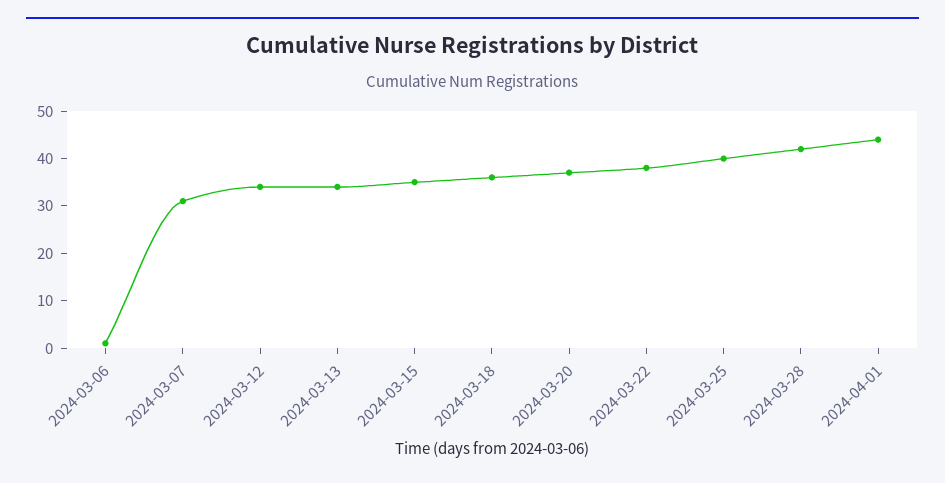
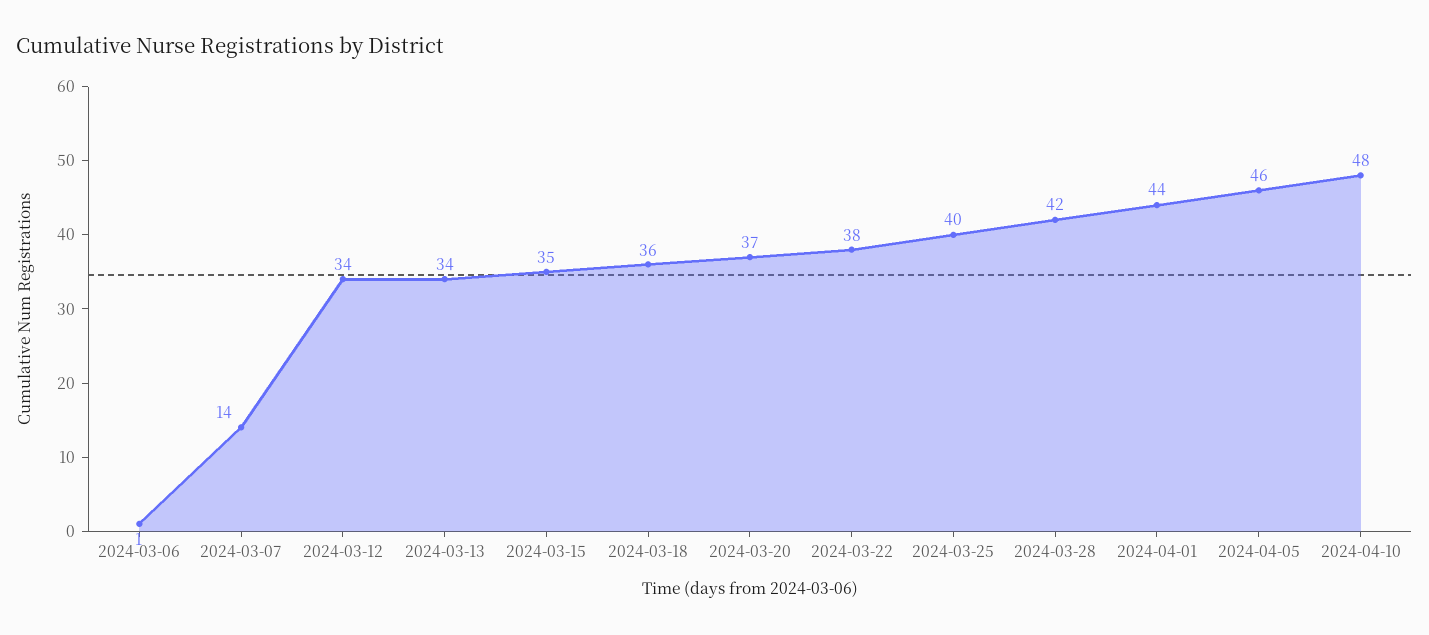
2024-03-07: 30 -> 14
2024-04-05: none -> 46
2024-04-10: none -> 48

